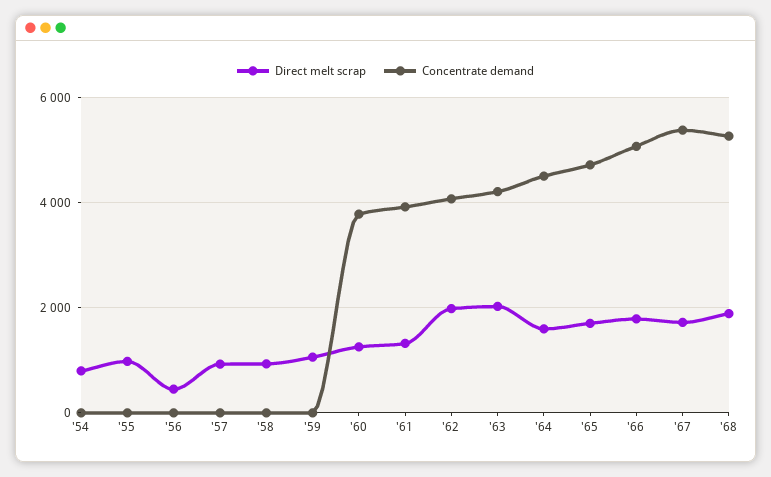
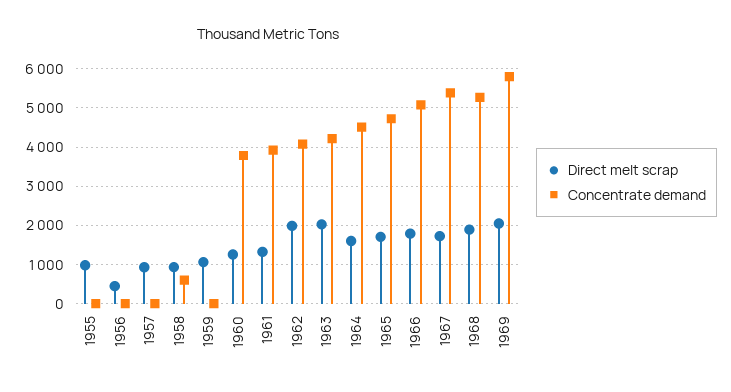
Direct melt scrap, '54: 800 -> none
Concentrate demand, '54: 0 -> none
Concentrate demand, '58: 0 -> 600
Direct melt scrap, 1969: none -> 2000
Concentrate demand, 1969: none -> 5800

